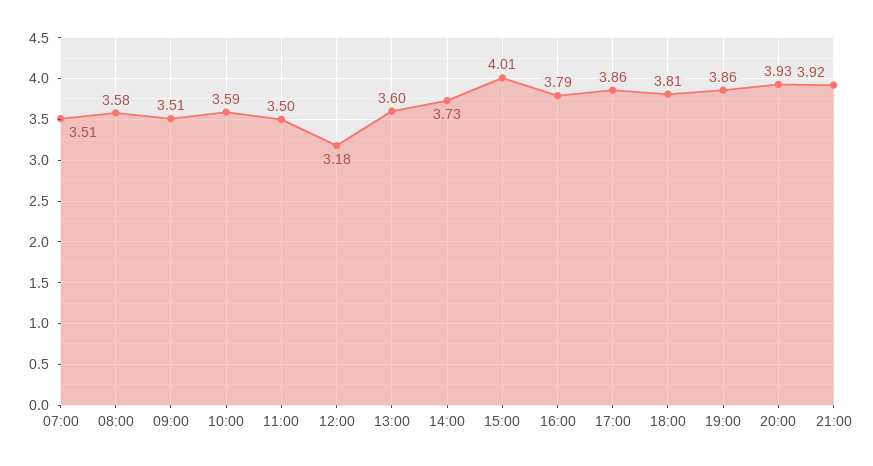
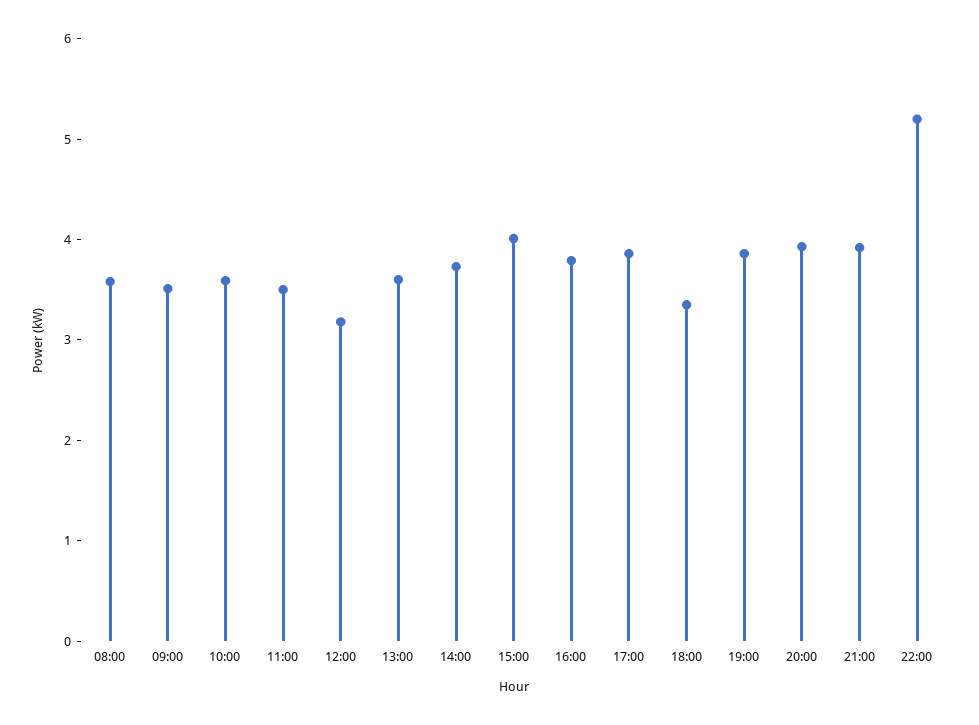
07:00: 3.51 -> none
18:00: 3.81 -> 3.4
22:00: none -> 5.2

